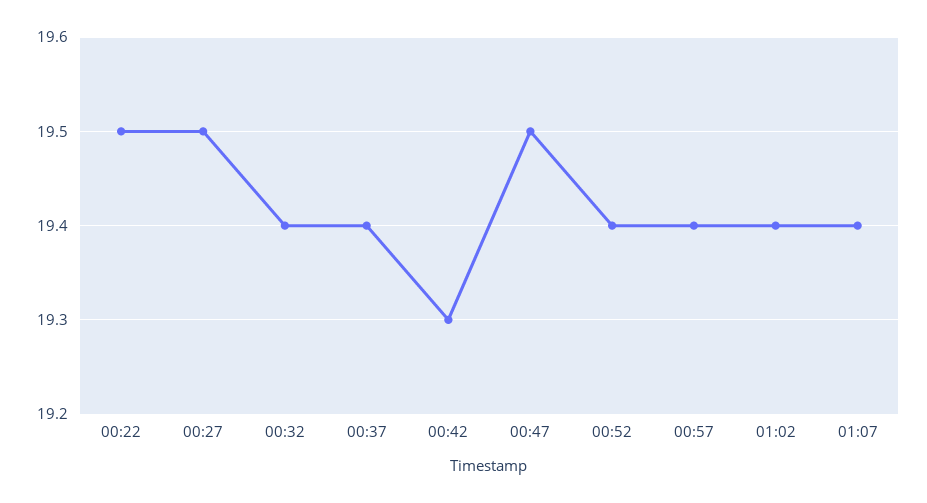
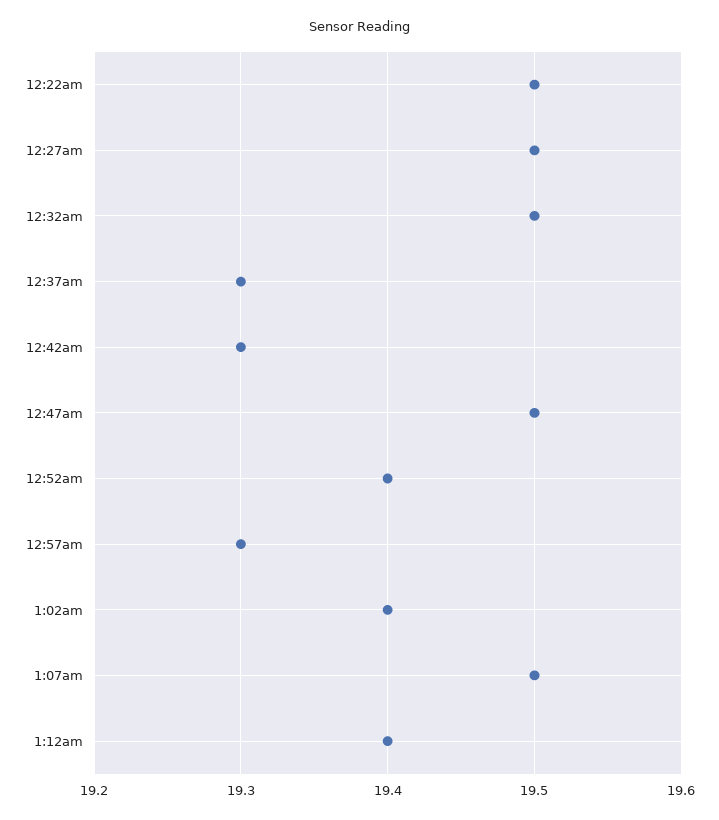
00:32: 19.4 -> 19.5
00:37: 19.4 -> 19.3
00:57: 19.4 -> 19.3
01:07: 19.4 -> 19.5
1:12am: none -> 19.4

